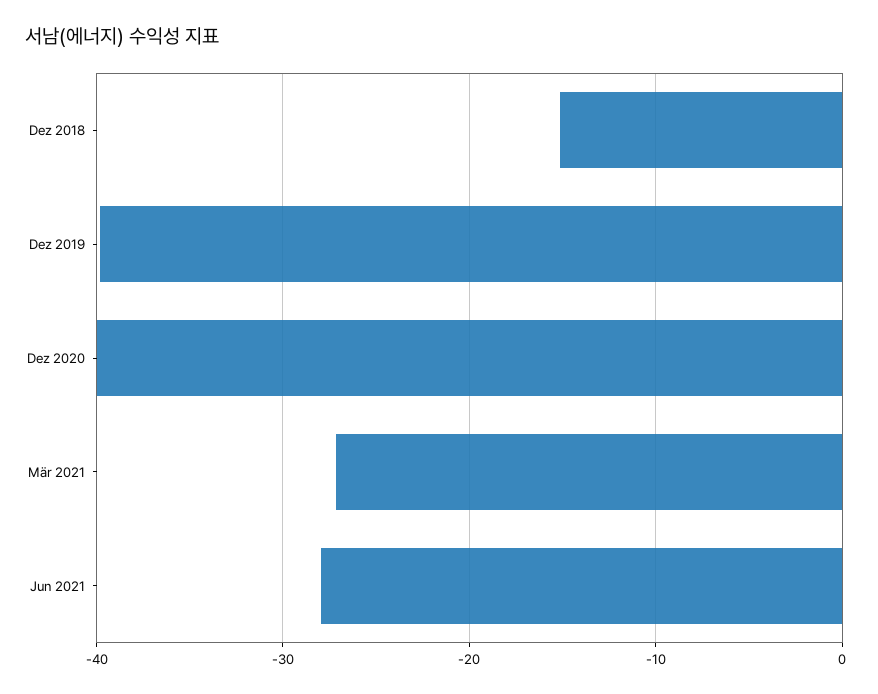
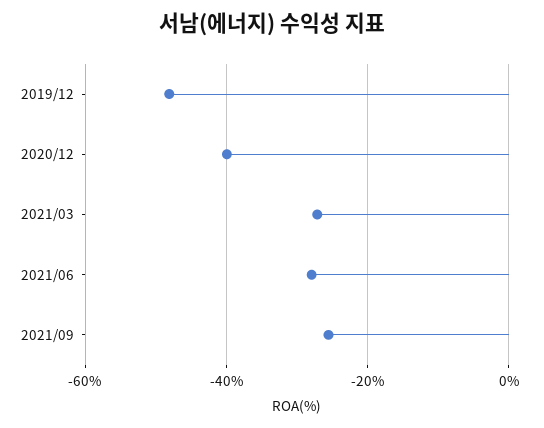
Dez 2018: -15 -> none
Dez 2019: -40 -> -48
2021/09: none -> -26

